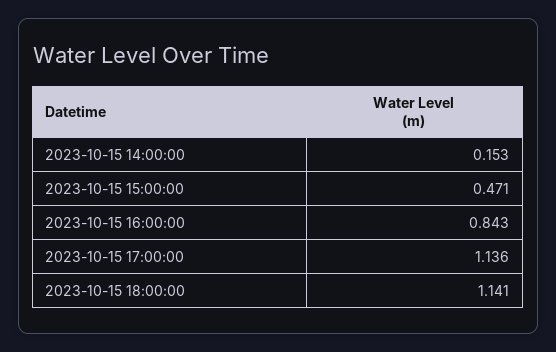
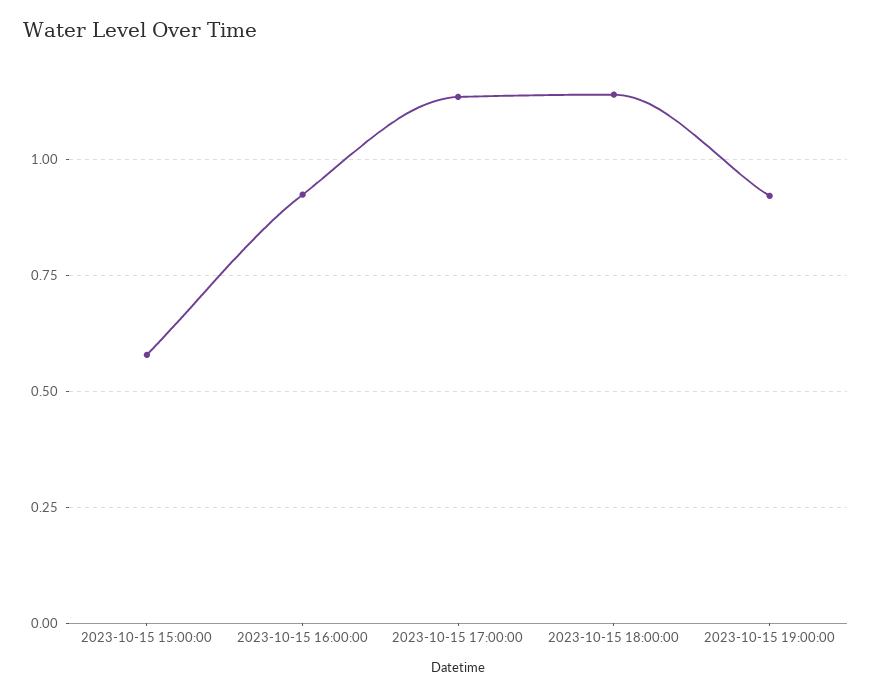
2023-10-15 14:00:00: 0.153 -> none
2023-10-15 15:00:00: 0.471 -> 0.575
2023-10-15 16:00:00: 0.843 -> 0.925
2023-10-15 19:00:00: none -> 0.925

